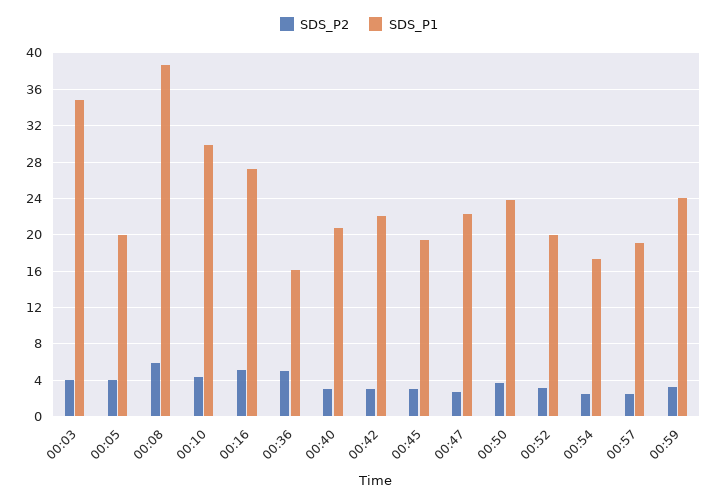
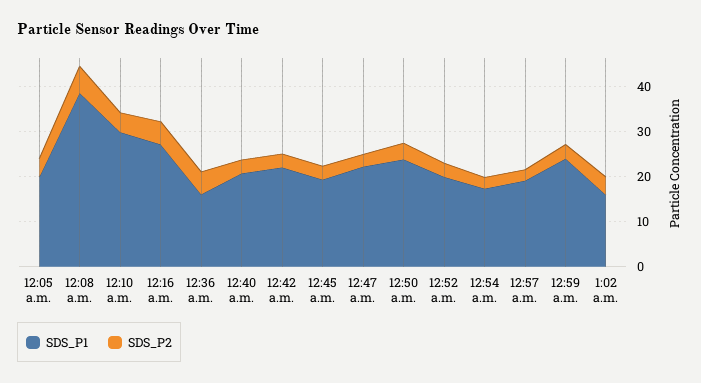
SDS_P2, 00:03: 4 -> none
SDS_P1, 00:03: 35 -> none
SDS_P1, 1:02 a.m.: none -> 16
SDS_P2, 1:02 a.m.: none -> 4

